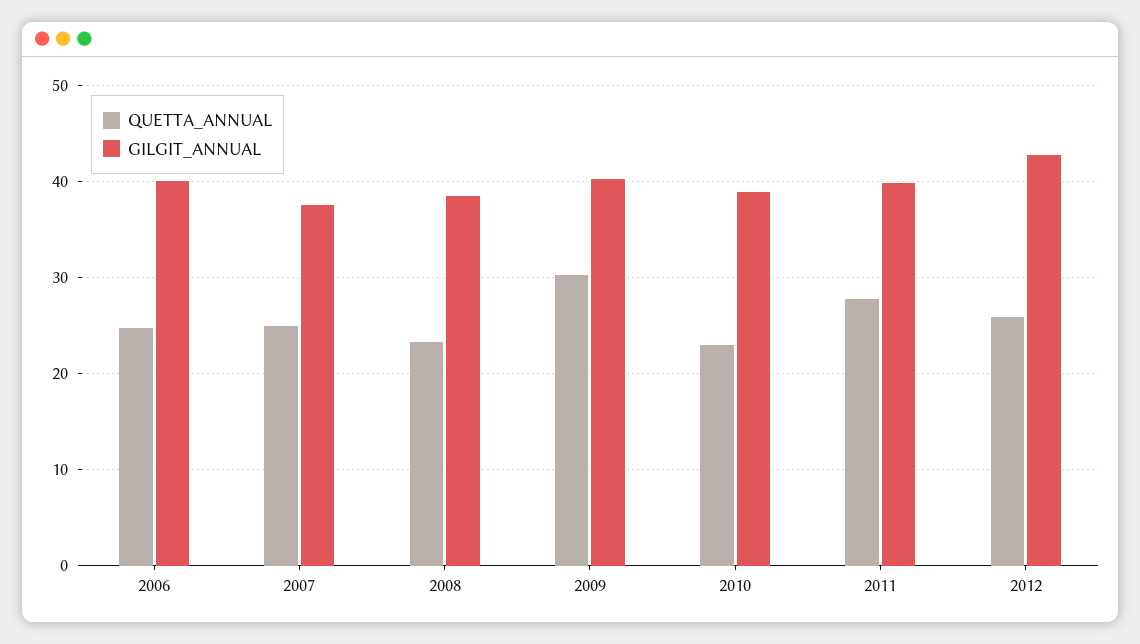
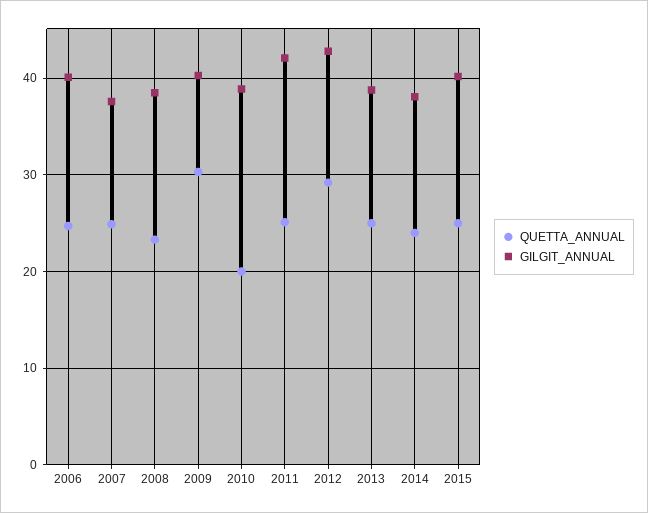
QUETTA_ANNUAL, 2010: 23 -> 20
QUETTA_ANNUAL, 2011: 28 -> 25
GILGIT_ANNUAL, 2011: 40 -> 42
QUETTA_ANNUAL, 2012: 26 -> 29
QUETTA_ANNUAL, 2013: none -> 25
GILGIT_ANNUAL, 2013: none -> 39
QUETTA_ANNUAL, 2014: none -> 24
GILGIT_ANNUAL, 2014: none -> 38
QUETTA_ANNUAL, 2015: none -> 25
GILGIT_ANNUAL, 2015: none -> 40

